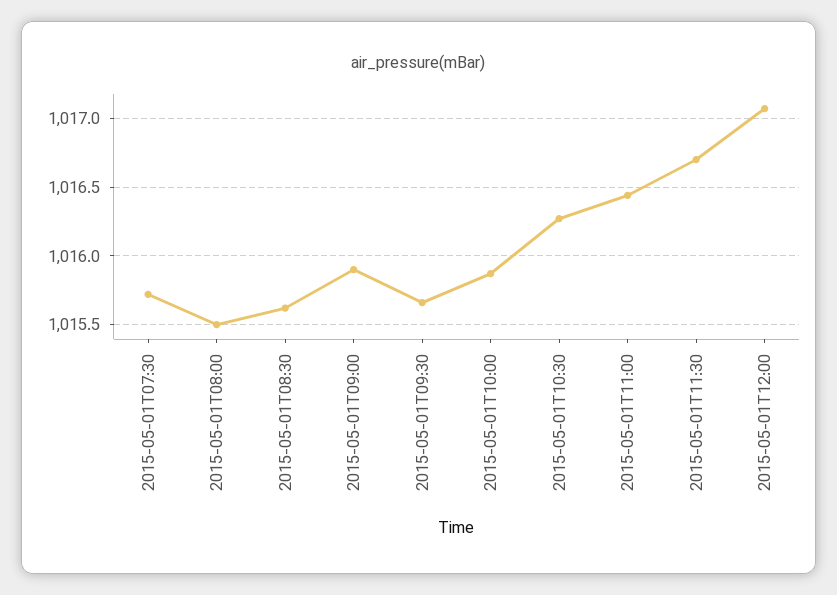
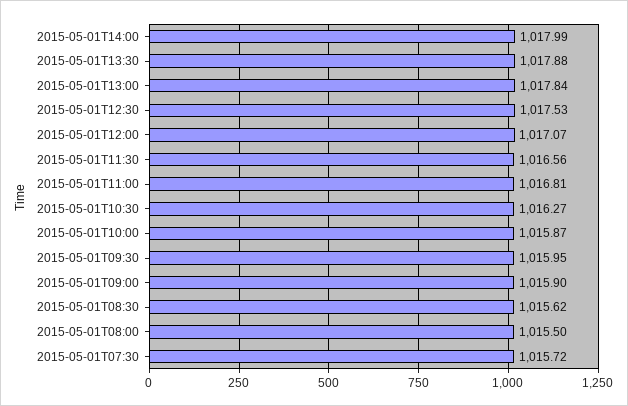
2015-05-01T09:30: 1015.65 -> 1015.95
2015-05-01T11:00: 1016.45 -> 1016.81
2015-05-01T11:30: 1016.7 -> 1016.56
2015-05-01T14:00: none -> 1017.99
2015-05-01T13:30: none -> 1017.88
2015-05-01T13:00: none -> 1017.84
2015-05-01T12:30: none -> 1017.53

